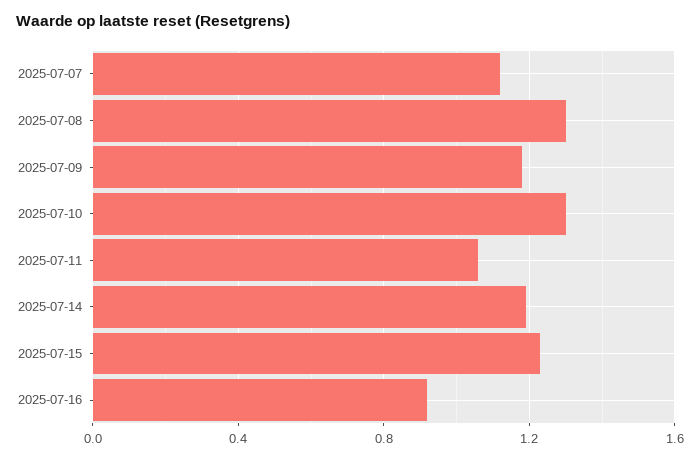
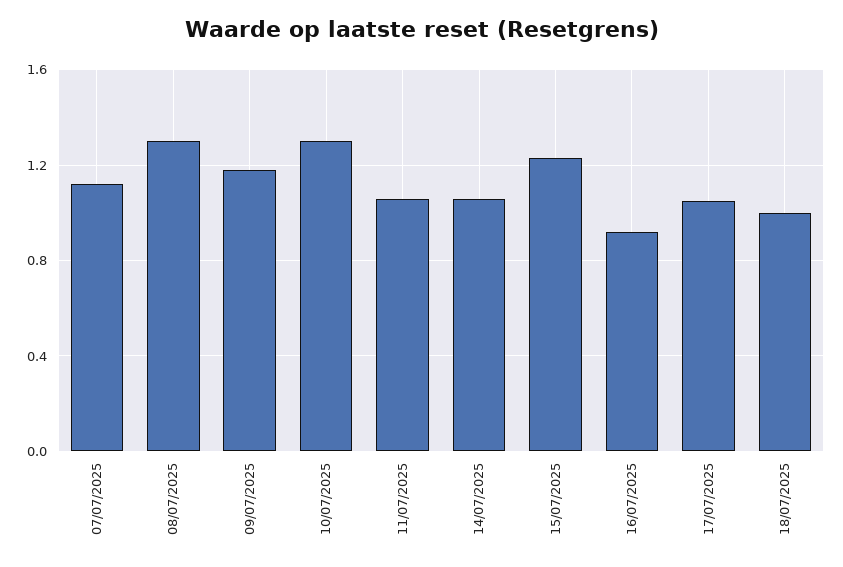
2025-07-14: 1.2 -> 1.05
17/07/2025: none -> 1.05
18/07/2025: none -> 1

